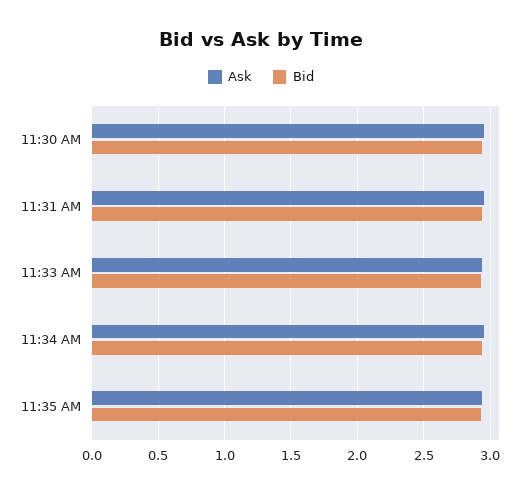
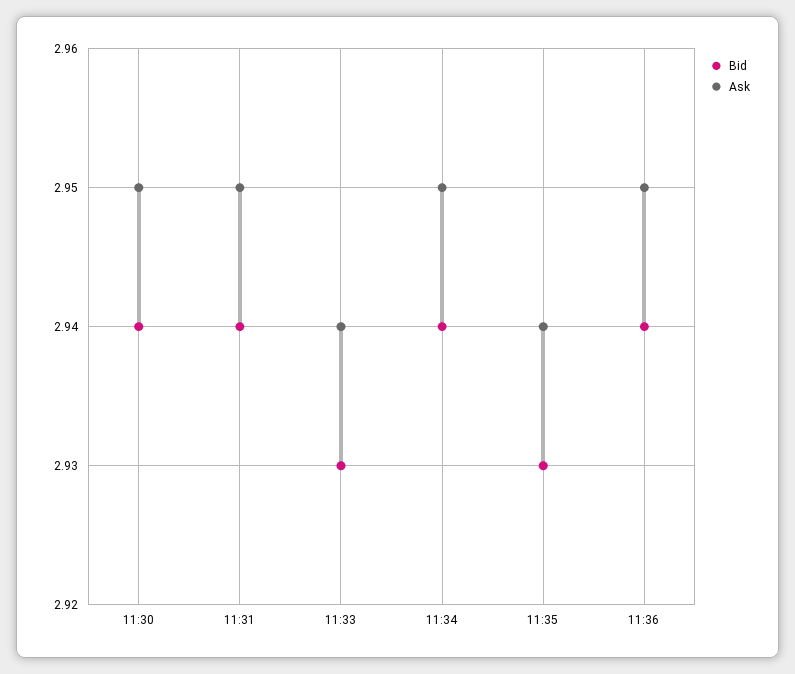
Bid, 11:36: none -> 2.94
Ask, 11:36: none -> 2.95

